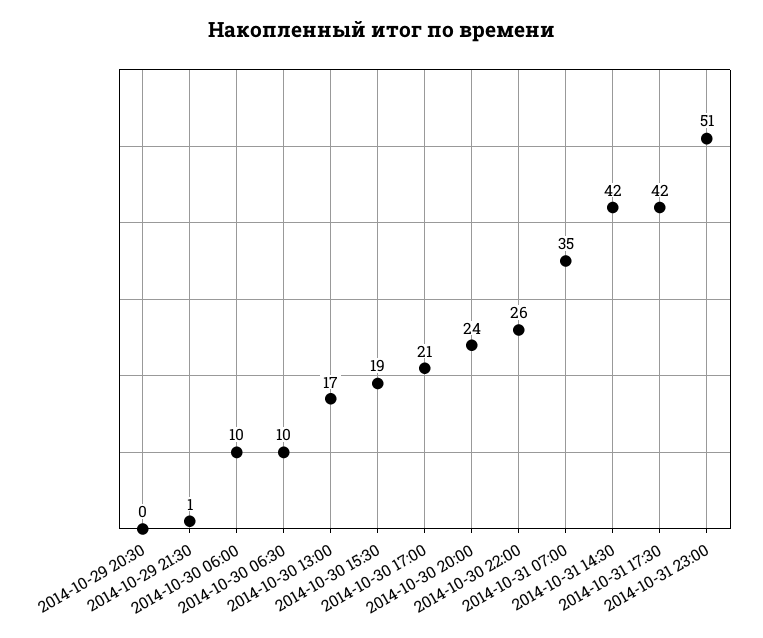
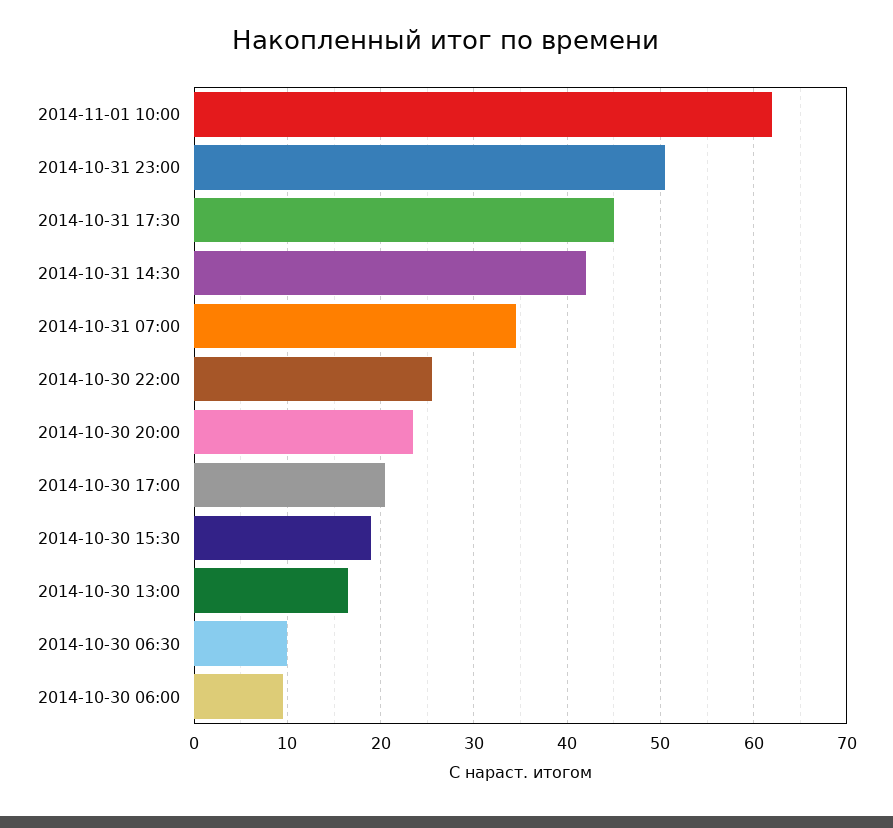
2014-10-29 20:30: 0 -> none
2014-10-29 21:30: 1 -> none
2014-10-31 17:30: 42 -> 45
2014-11-01 10:00: none -> 62

